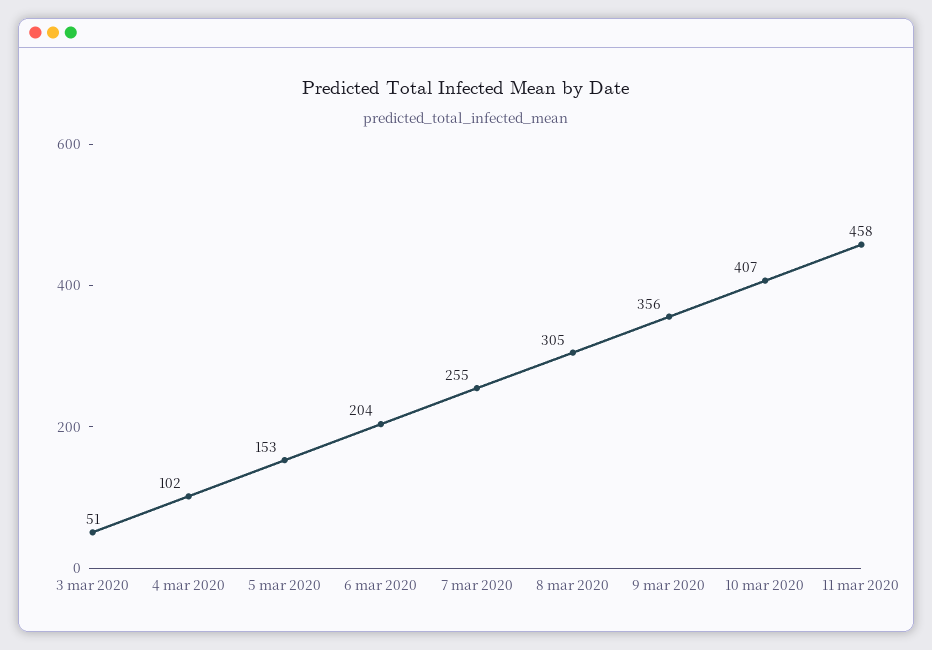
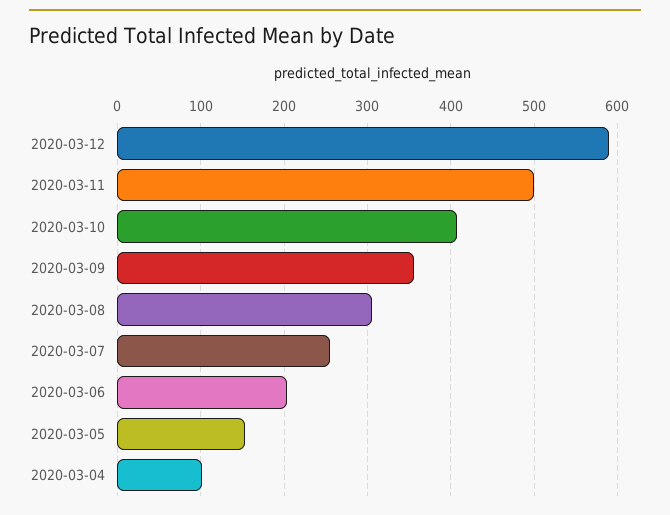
3 mar 2020: 51 -> none
11 mar 2020: 458 -> 500
2020-03-12: none -> 590

